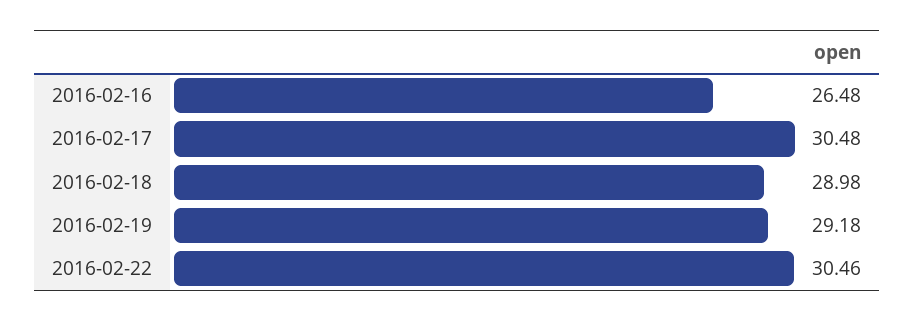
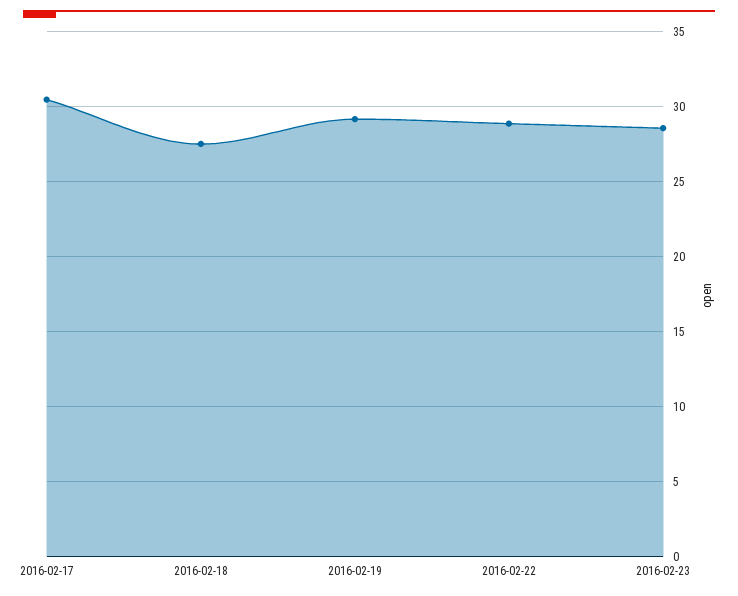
2016-02-16: 26.48 -> none
2016-02-18: 28.98 -> 27.5
2016-02-22: 30.46 -> 29
2016-02-23: none -> 28.5

